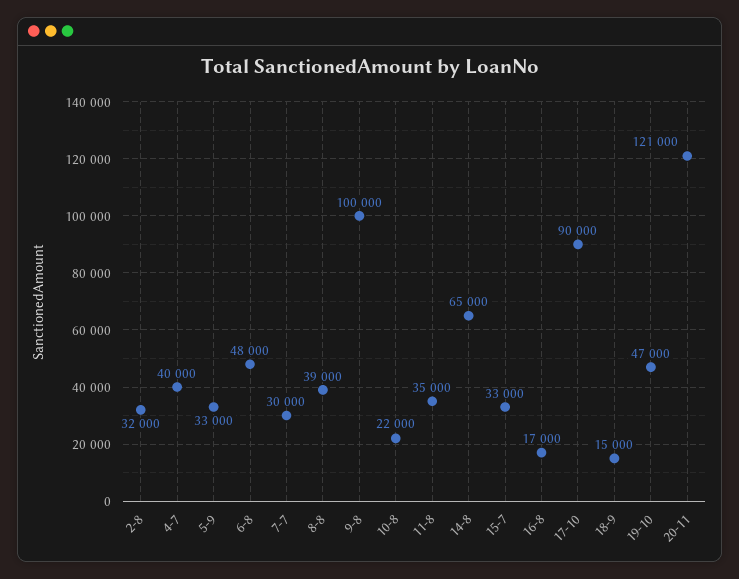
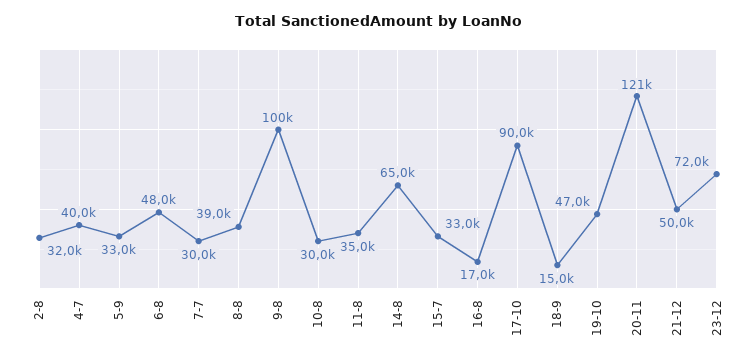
10-8: 22000 -> 30000
21-12: none -> 50000
23-12: none -> 72000

